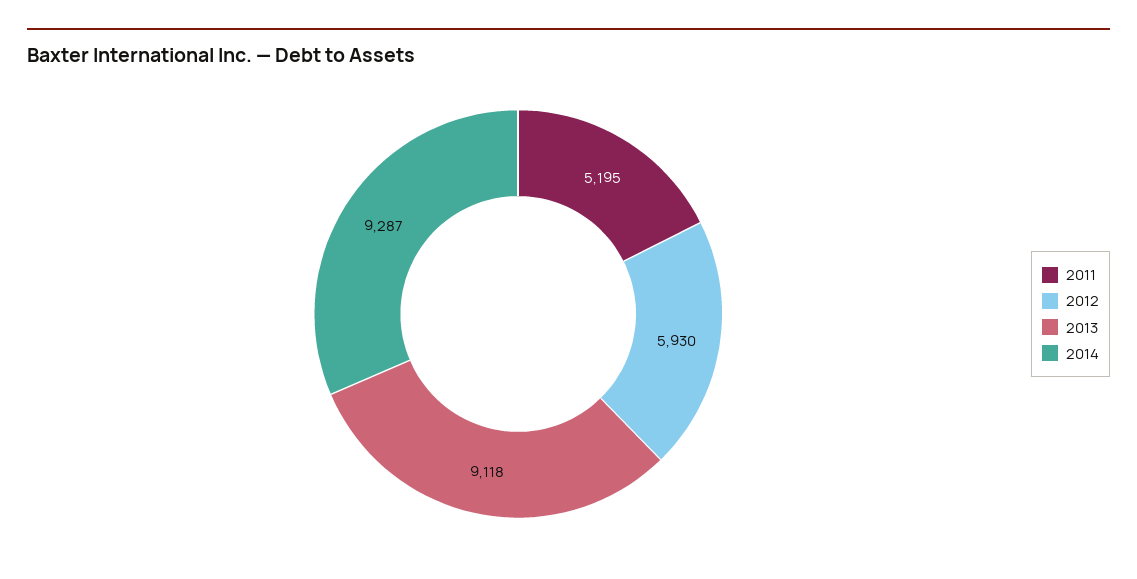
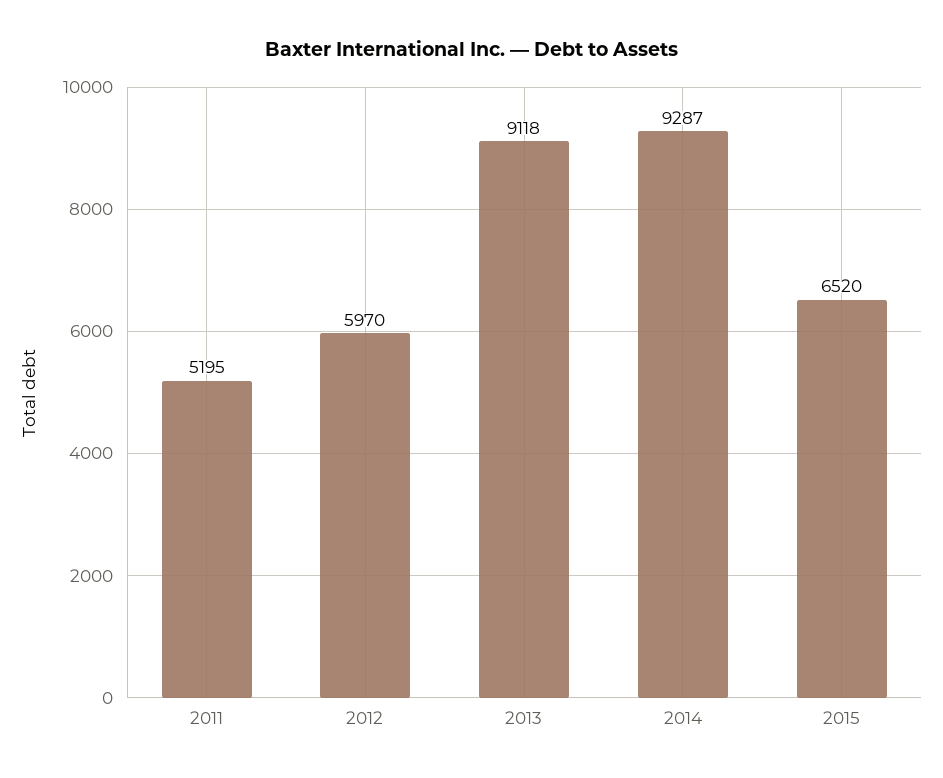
2012: 5930 -> 5970
2015: none -> 6520

